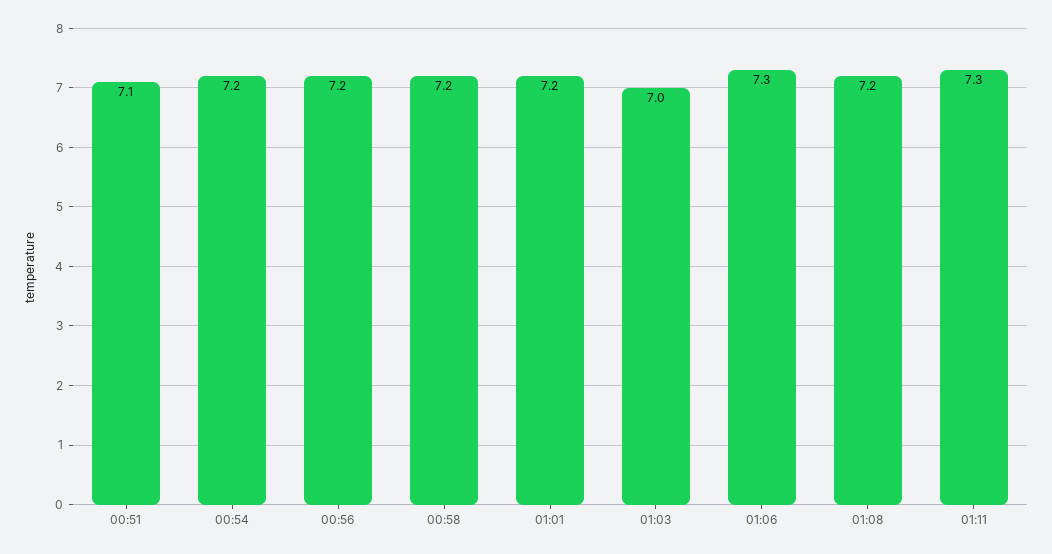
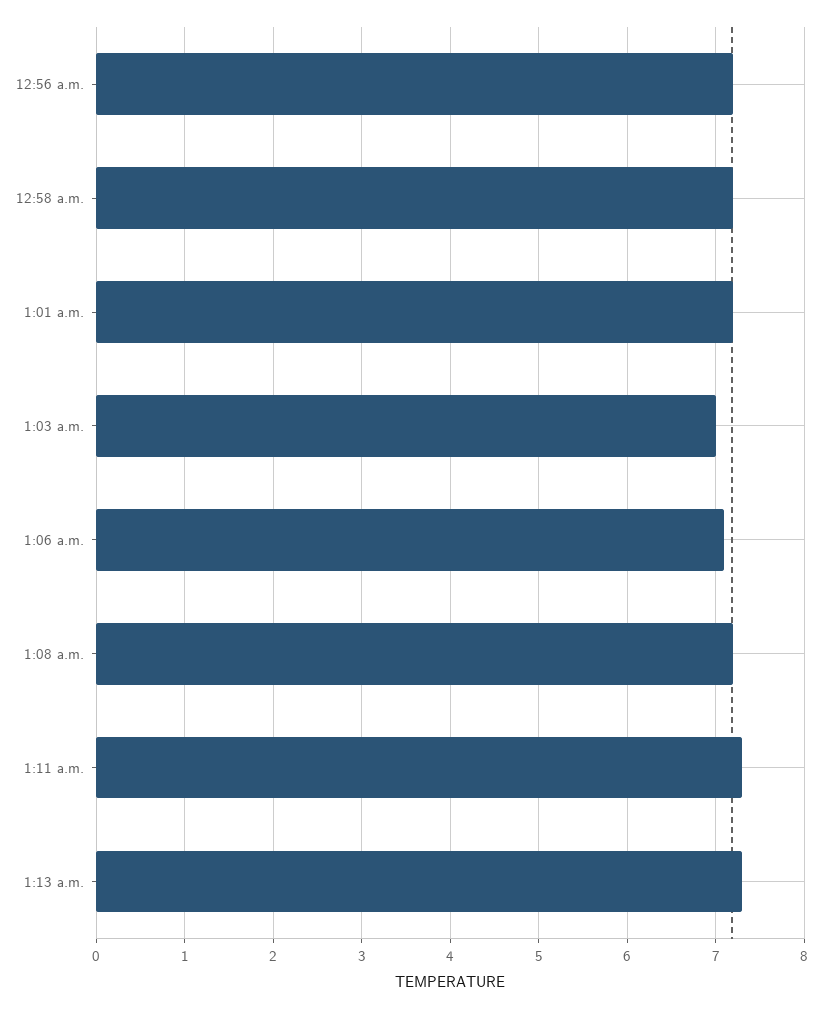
00:51: 7.1 -> none
00:54: 7.2 -> none
01:06: 7.3 -> 7.1
1:13 a.m.: none -> 7.3

